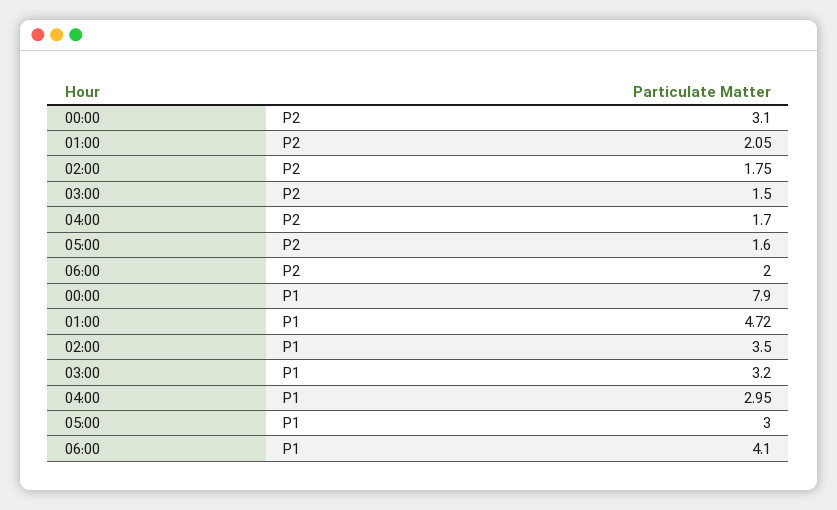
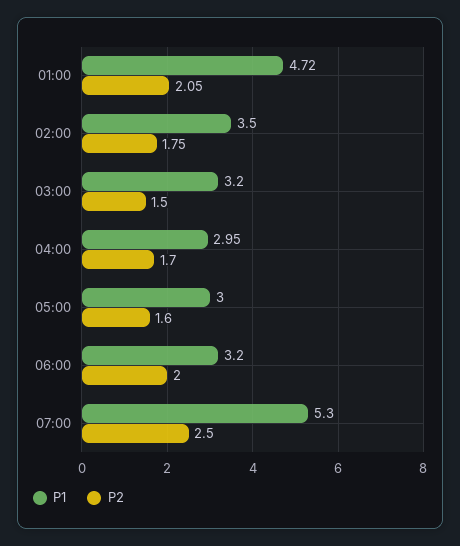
P2, 00:00: 3.1 -> none
P1, 00:00: 7.9 -> none
P1, 06:00: 4.1 -> 3.2
P1, 07:00: none -> 5.3
P2, 07:00: none -> 2.5

